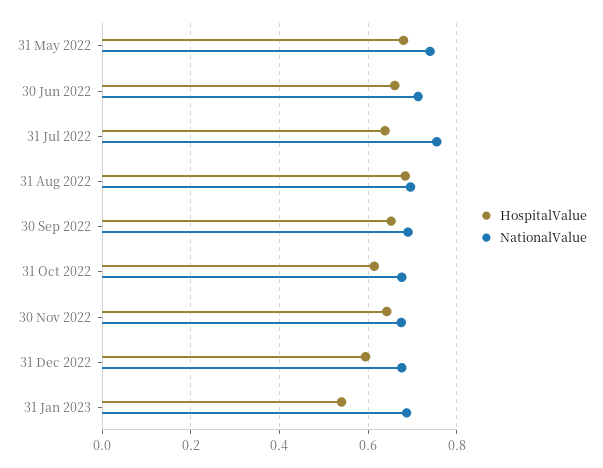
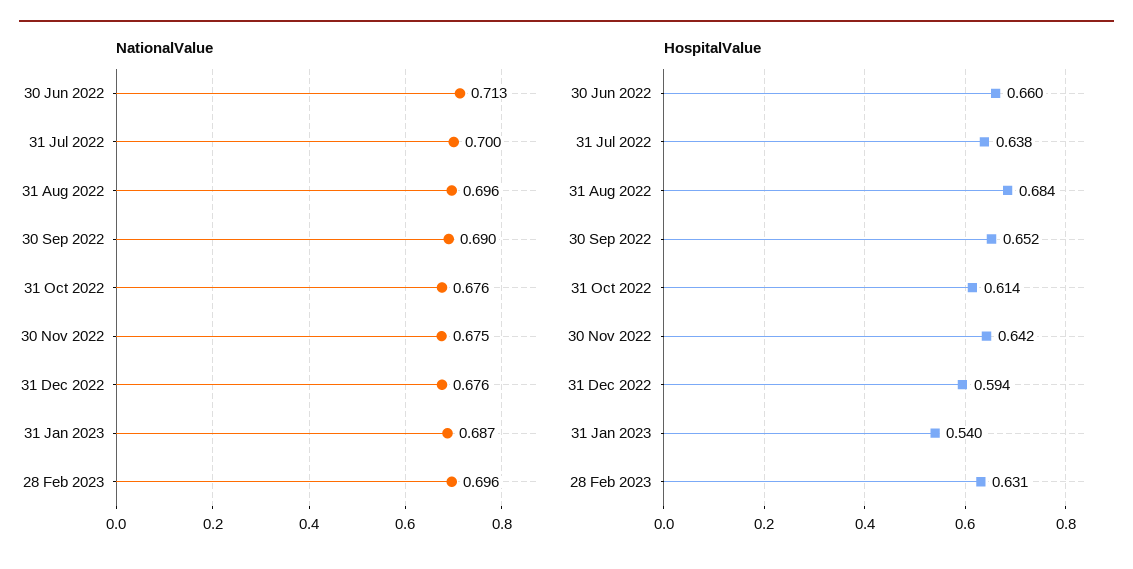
HospitalValue, 31 May 2022: 0.68 -> none
NationalValue, 31 May 2022: 0.74 -> none
NationalValue, 31 Jul 2022: 0.76 -> 0.7
NationalValue, 28 Feb 2023: none -> 0.696
HospitalValue, 28 Feb 2023: none -> 0.631

